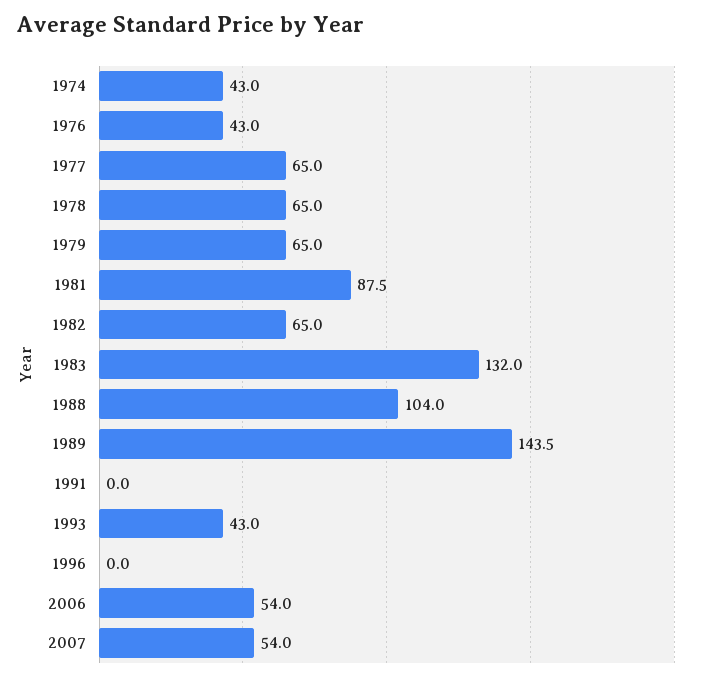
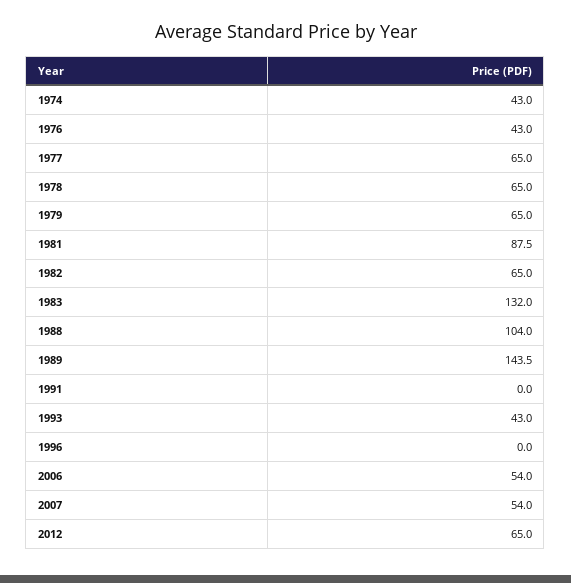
2012: none -> 65

